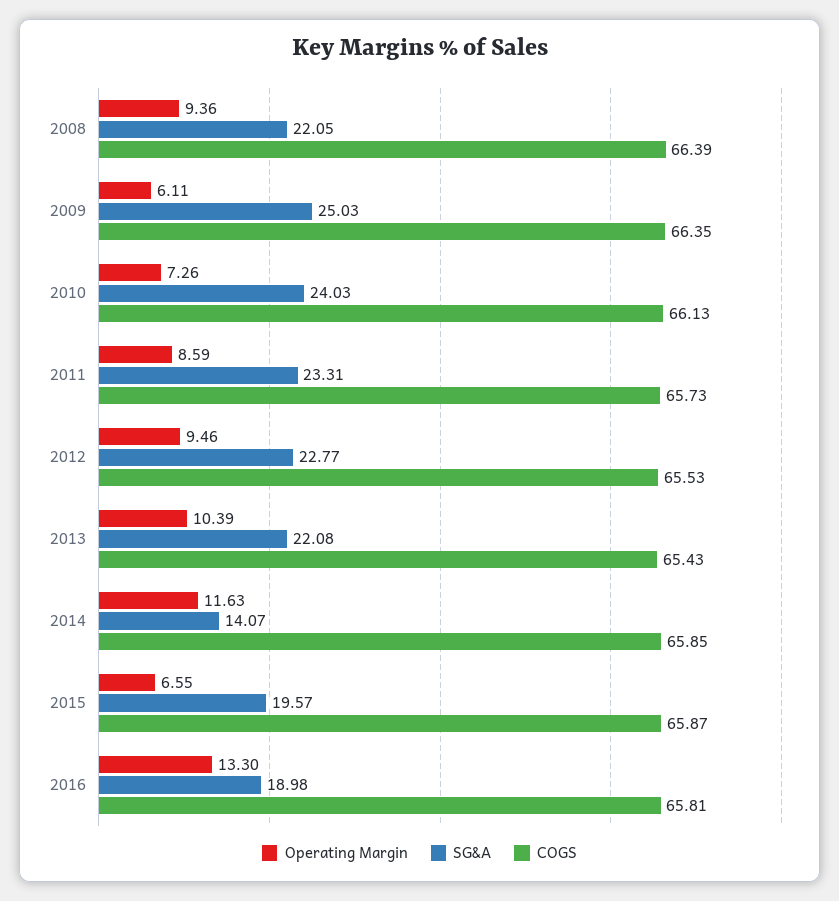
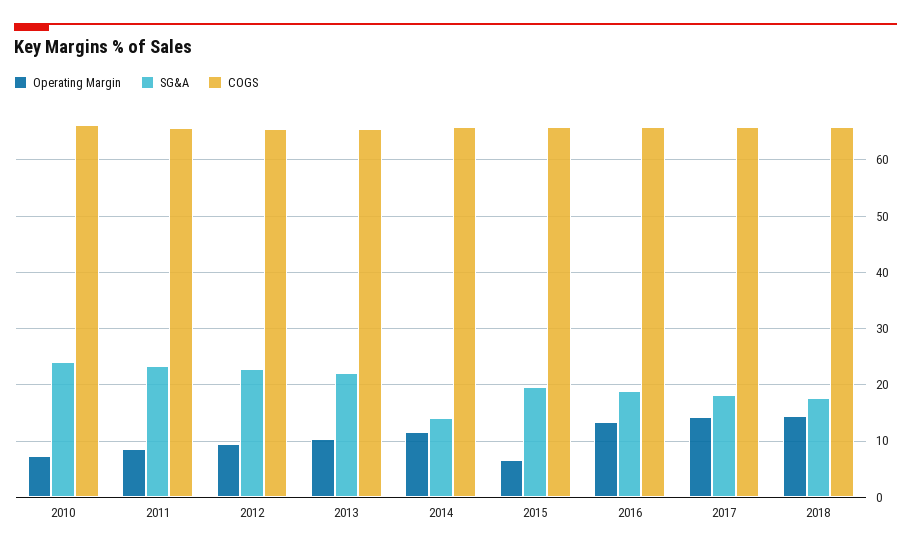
Operating Margin, 2008: 9.36 -> none
SG&A, 2008: 22.05 -> none
COGS, 2008: 66.39 -> none
Operating Margin, 2009: 6.11 -> none
SG&A, 2009: 25.03 -> none
COGS, 2009: 66.35 -> none
Operating Margin, 2017: none -> 14
SG&A, 2017: none -> 18
COGS, 2017: none -> 66
Operating Margin, 2018: none -> 14
SG&A, 2018: none -> 18
COGS, 2018: none -> 66

